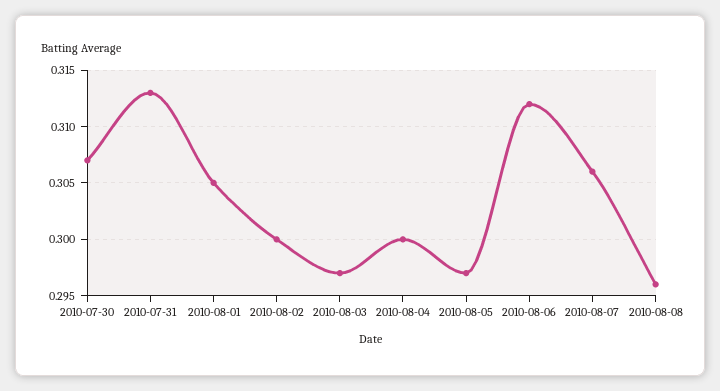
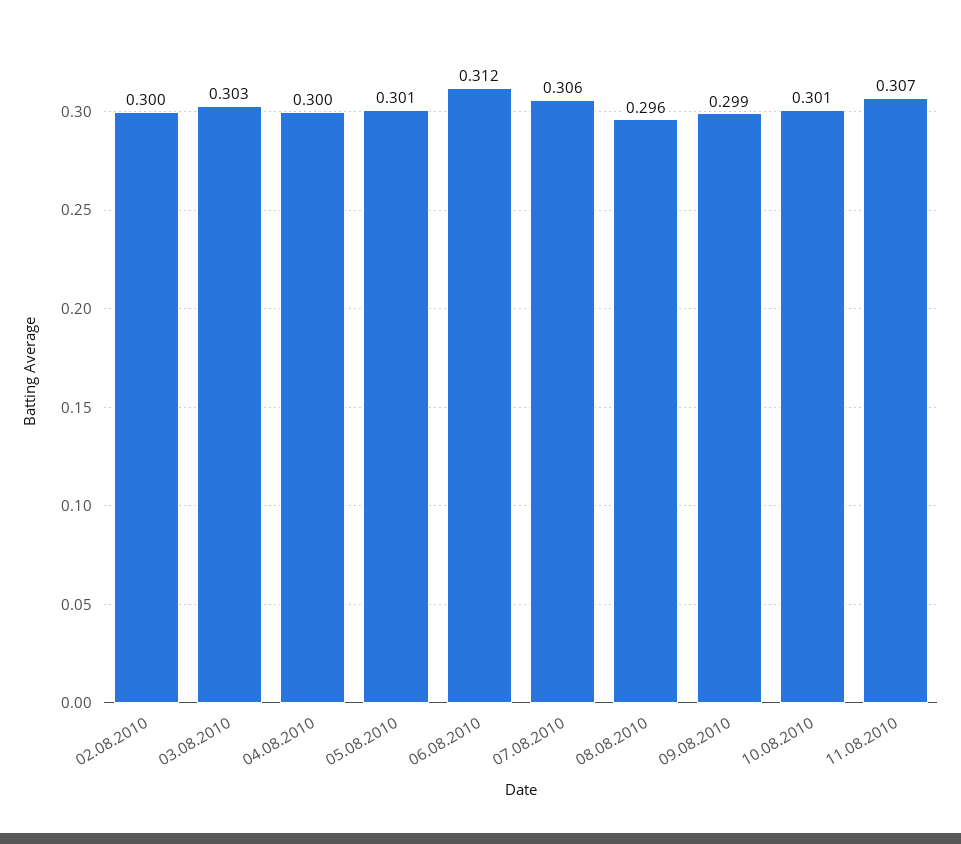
2010-07-30: 0.307 -> none
2010-07-31: 0.313 -> none
2010-08-01: 0.305 -> none
2010-08-03: 0.297 -> 0.303
2010-08-05: 0.297 -> 0.301
09.08.2010: none -> 0.299
10.08.2010: none -> 0.301
11.08.2010: none -> 0.307

